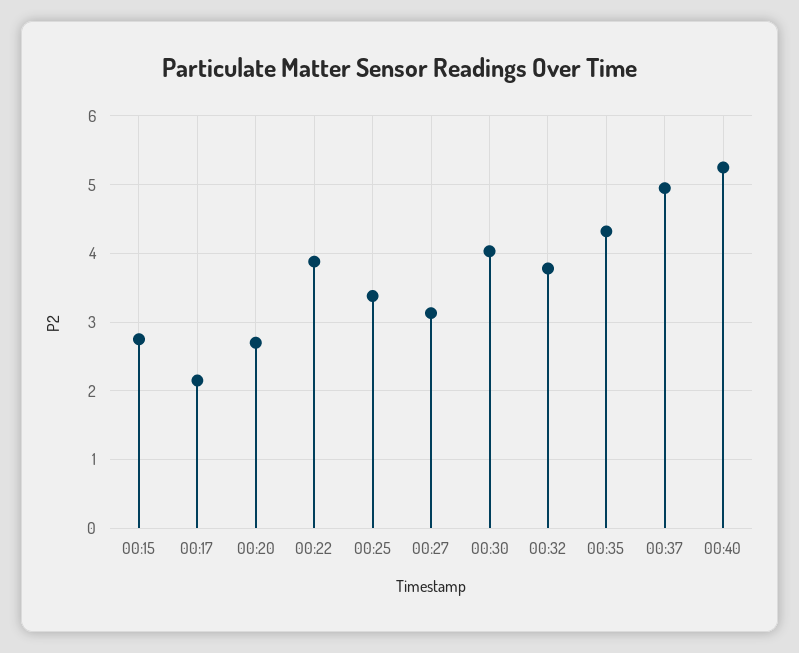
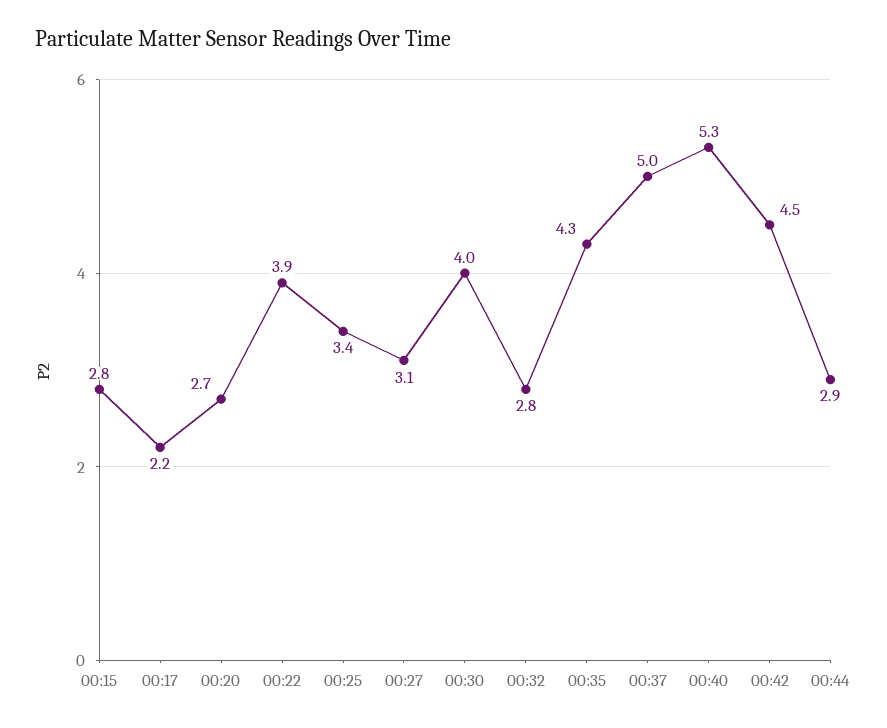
00:32: 3.8 -> 2.8
00:42: none -> 4.5
00:44: none -> 2.9

